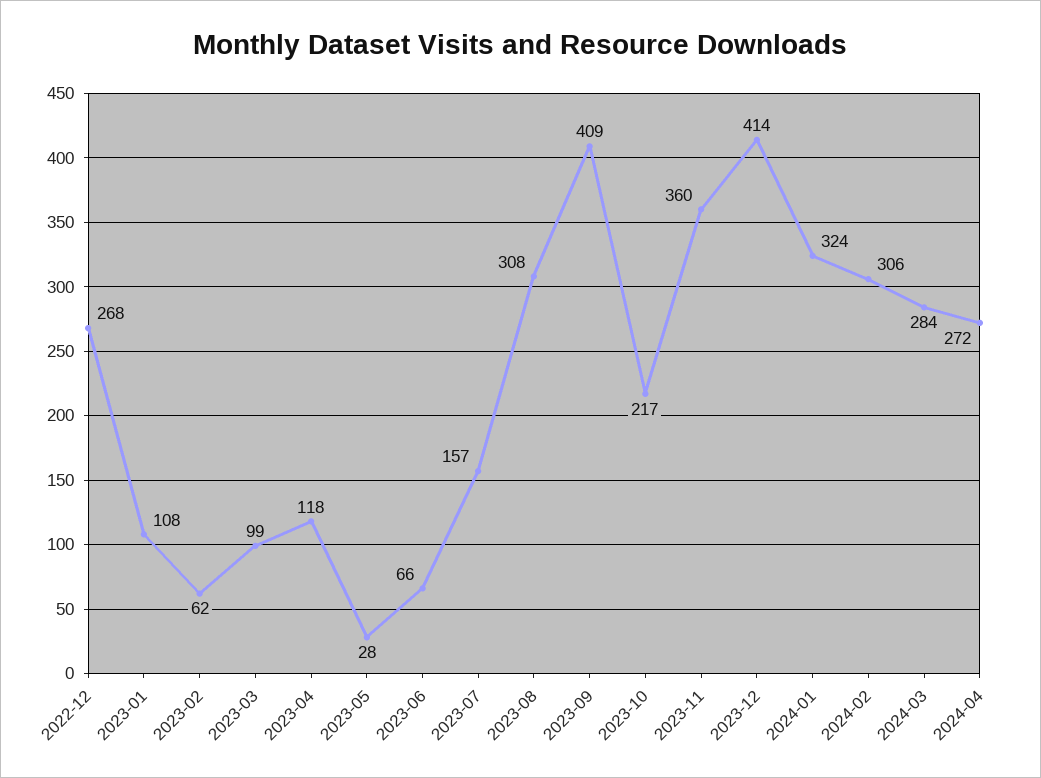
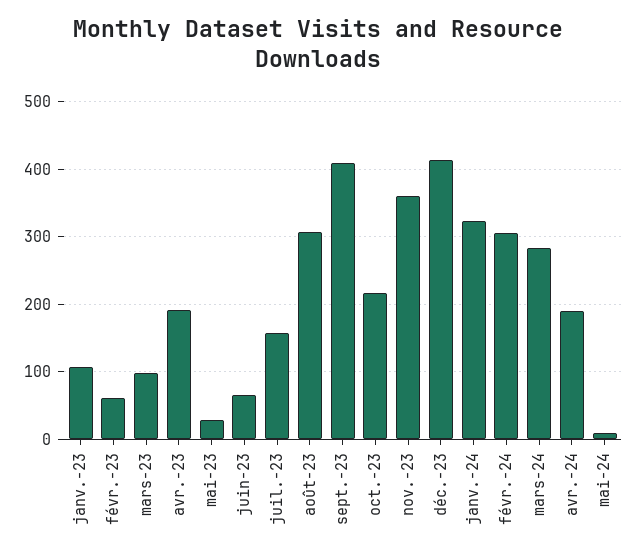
2022-12: 268 -> none
2023-04: 118 -> 190
2024-04: 272 -> 190
mai-24: none -> 10

